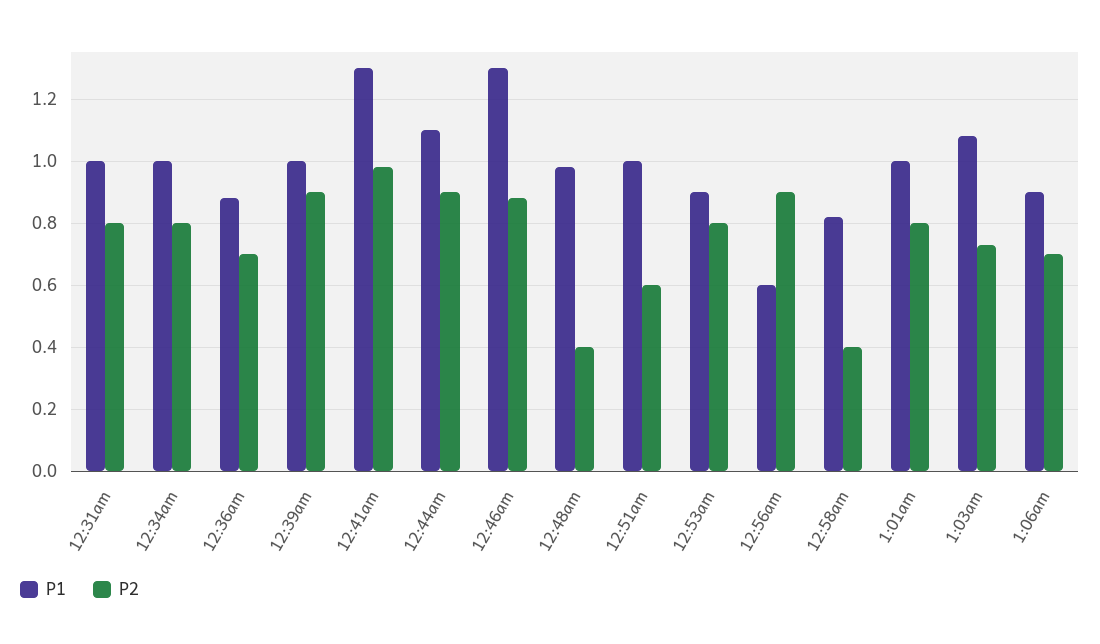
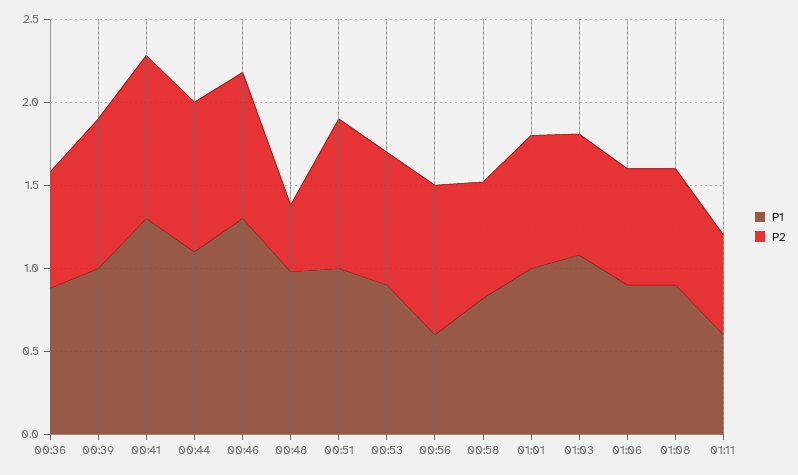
P1, 12:31am: 1 -> none
P2, 12:31am: 0.8 -> none
P1, 12:34am: 1 -> none
P2, 12:34am: 0.8 -> none
P2, 12:51am: 0.6 -> 0.9
P2, 12:58am: 0.4 -> 0.7
P1, 01:08: none -> 0.9
P2, 01:08: none -> 0.7
P1, 01:11: none -> 0.6
P2, 01:11: none -> 0.6

